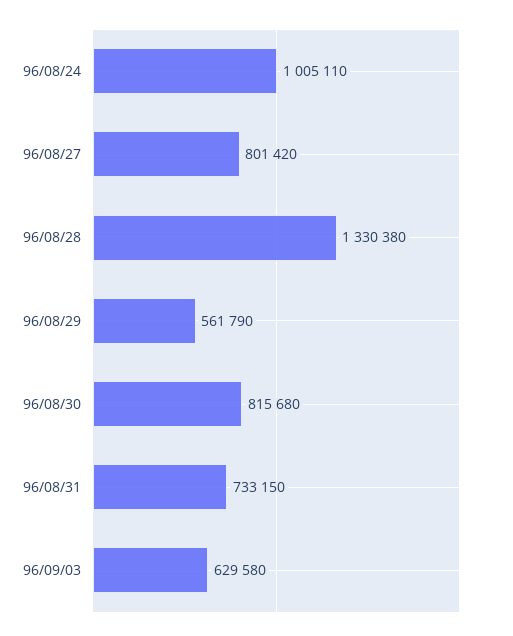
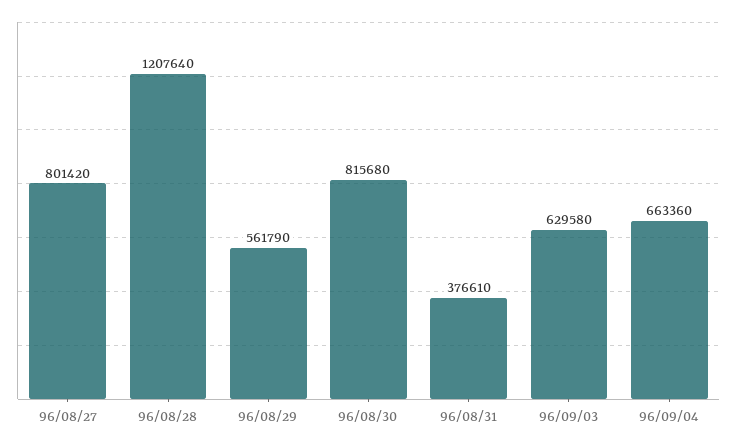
96/08/24: 1005110 -> none
96/08/28: 1330380 -> 1207640
96/08/31: 733150 -> 376610
96/09/04: none -> 663360

